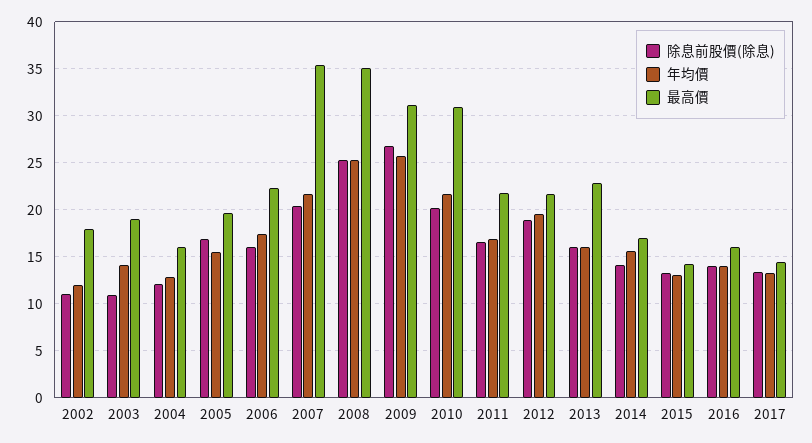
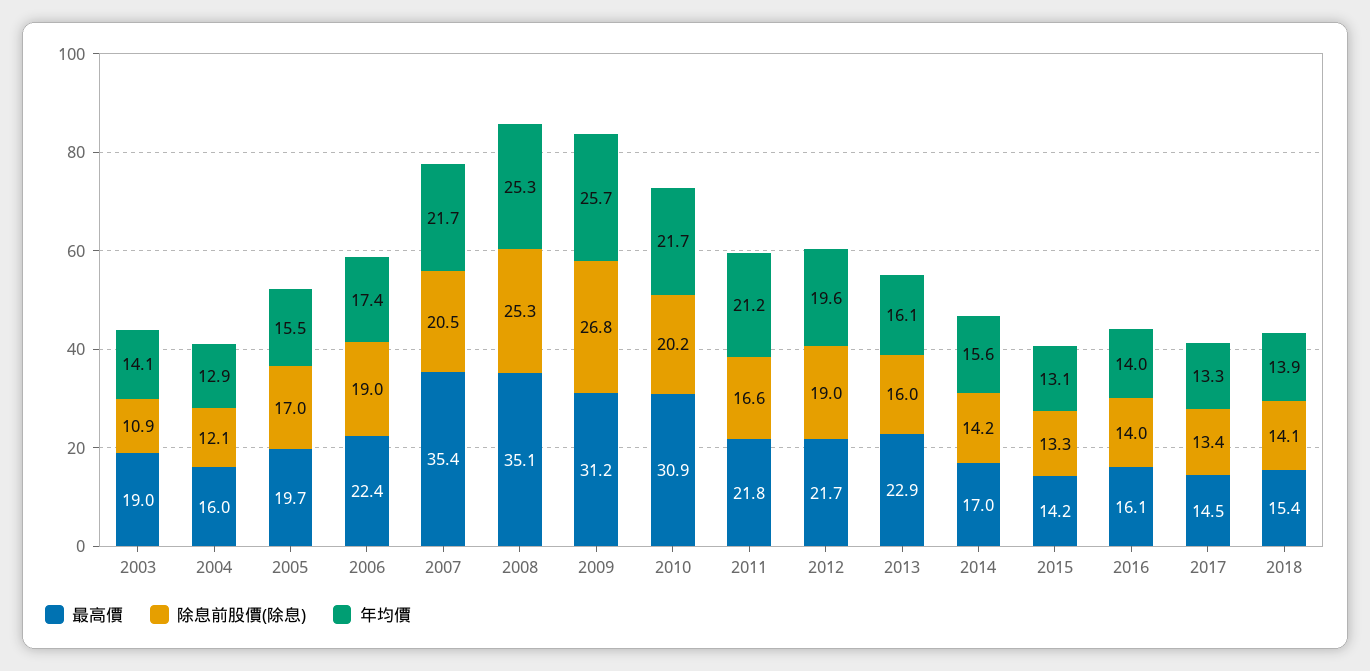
除息前股價(除息), 2002: 11 -> none
年均價, 2002: 12 -> none
最高價, 2002: 18 -> none
除息前股價(除息), 2006: 16 -> 19
年均價, 2011: 17 -> 21.2
最高價, 2018: none -> 15.4
除息前股價(除息), 2018: none -> 14.1
年均價, 2018: none -> 13.9

